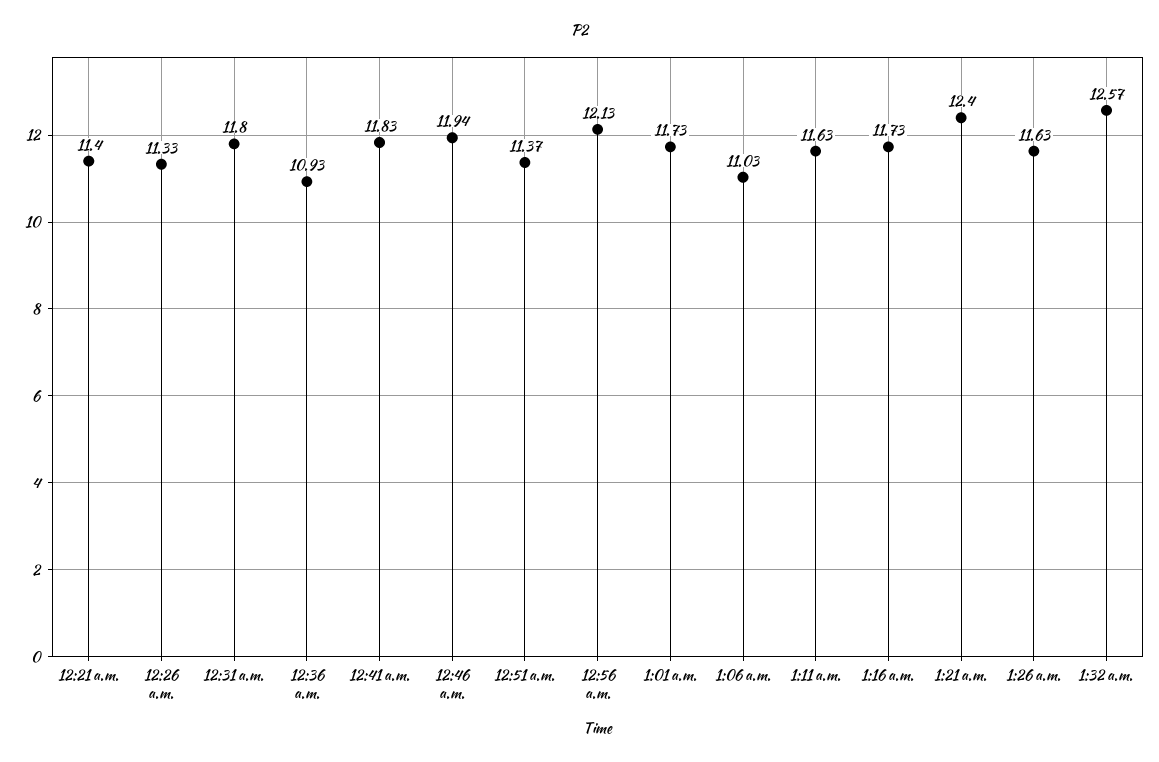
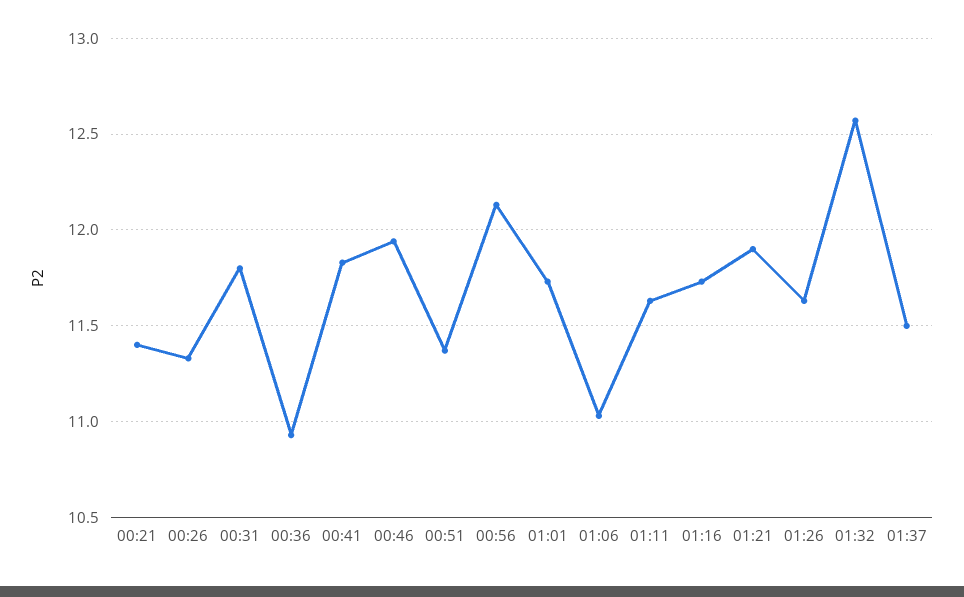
1:21 a.m.: 12.4 -> 11.9
01:37: none -> 11.5

